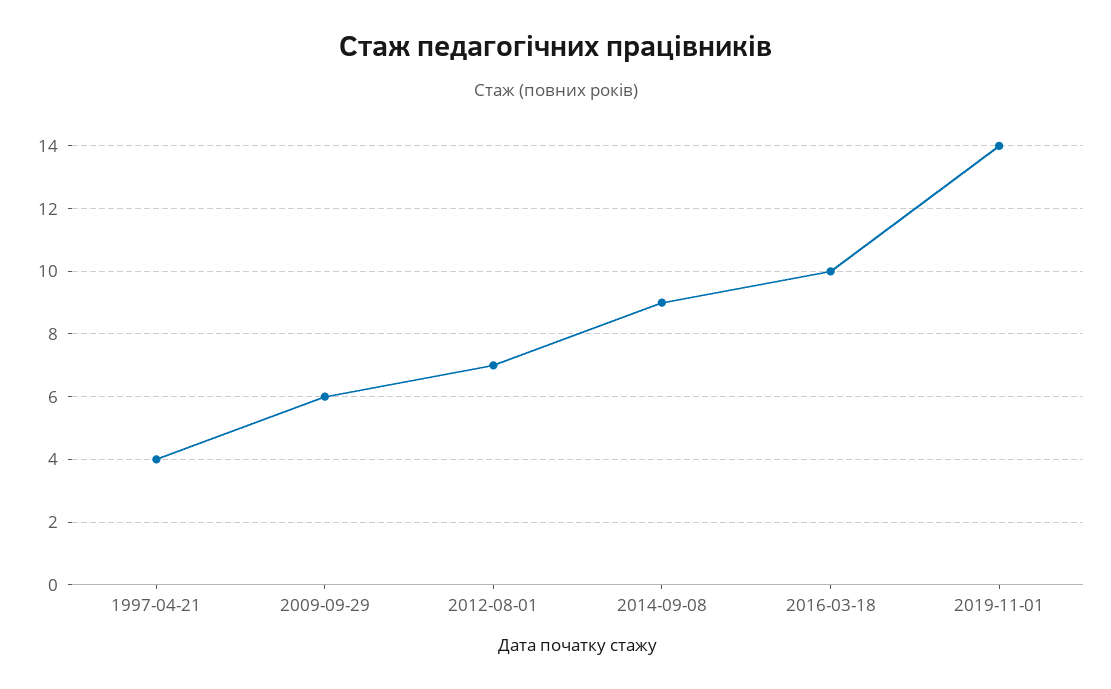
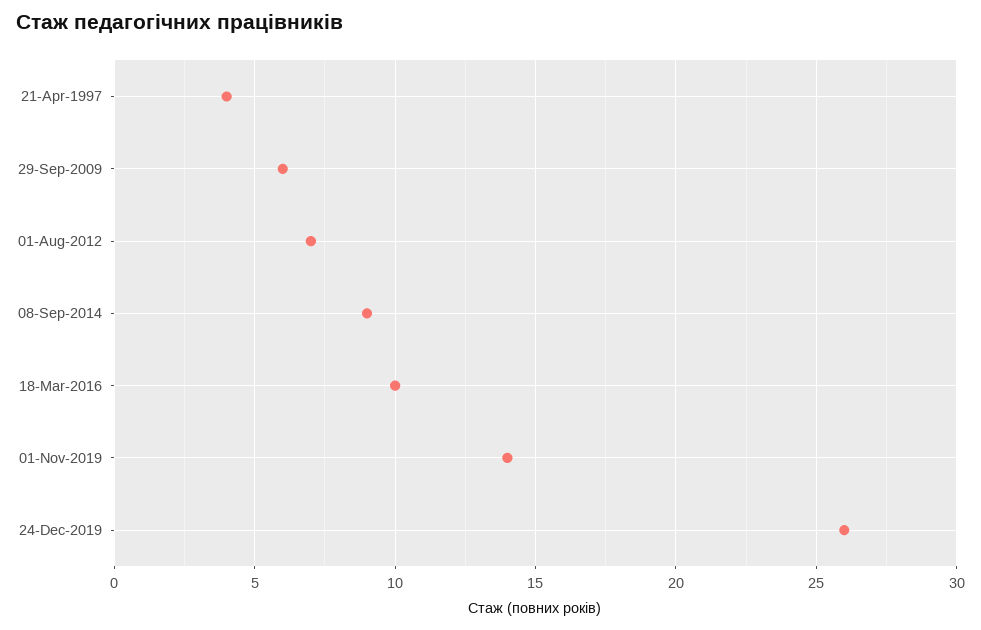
24-Dec-2019: none -> 26

